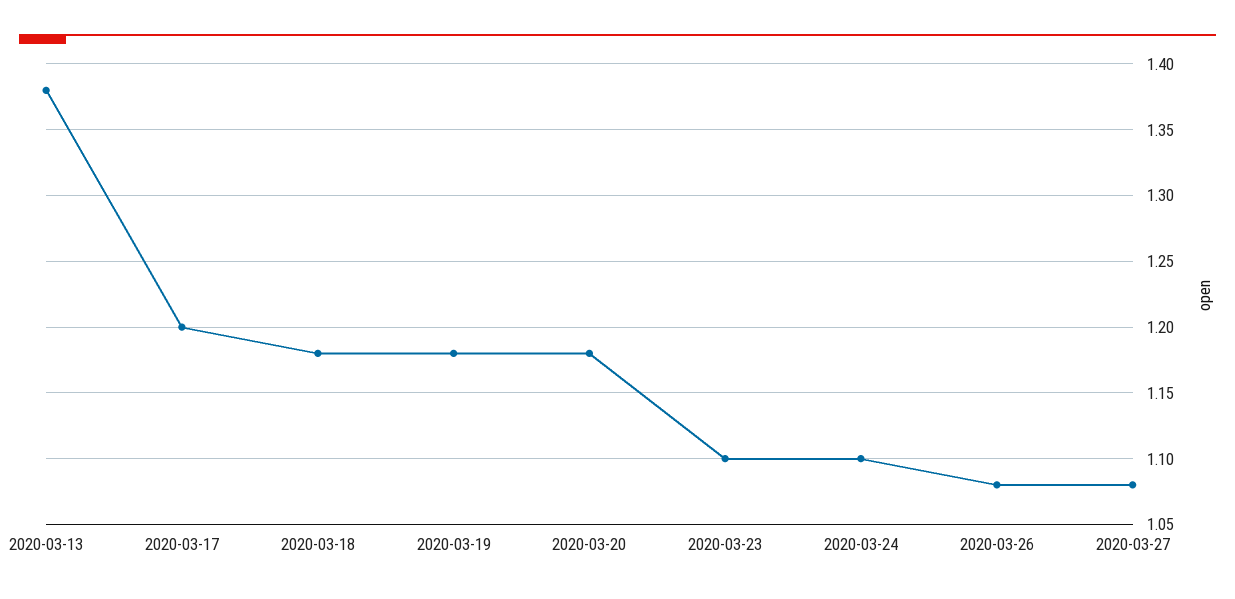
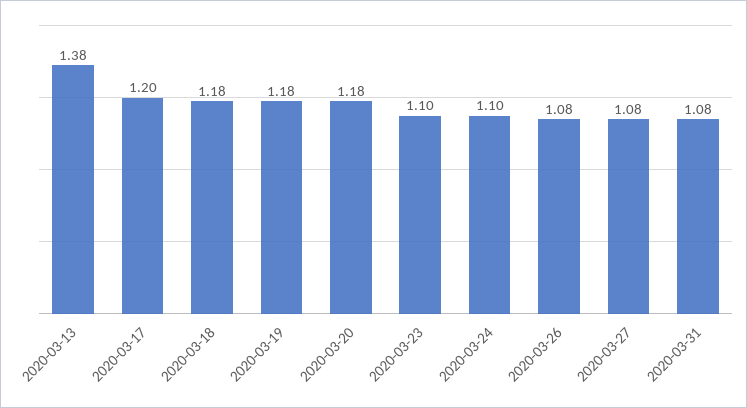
2020-03-31: none -> 1.08

